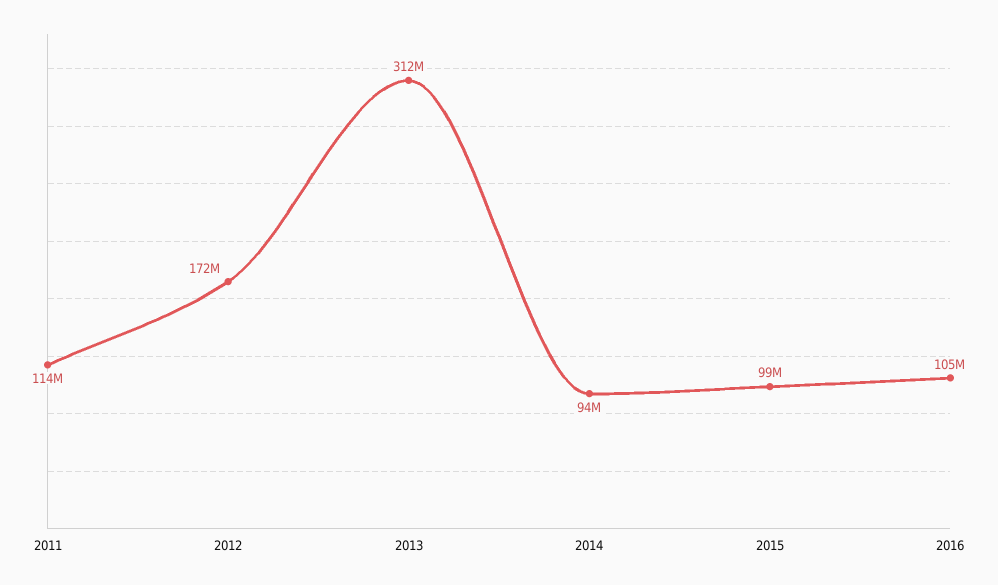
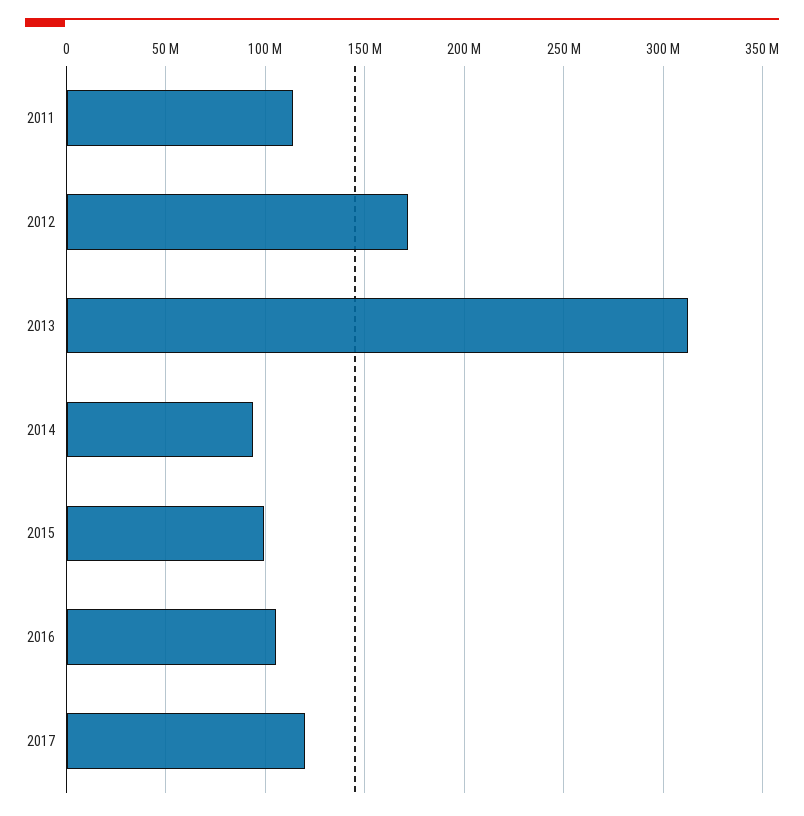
2017: none -> 120000000

